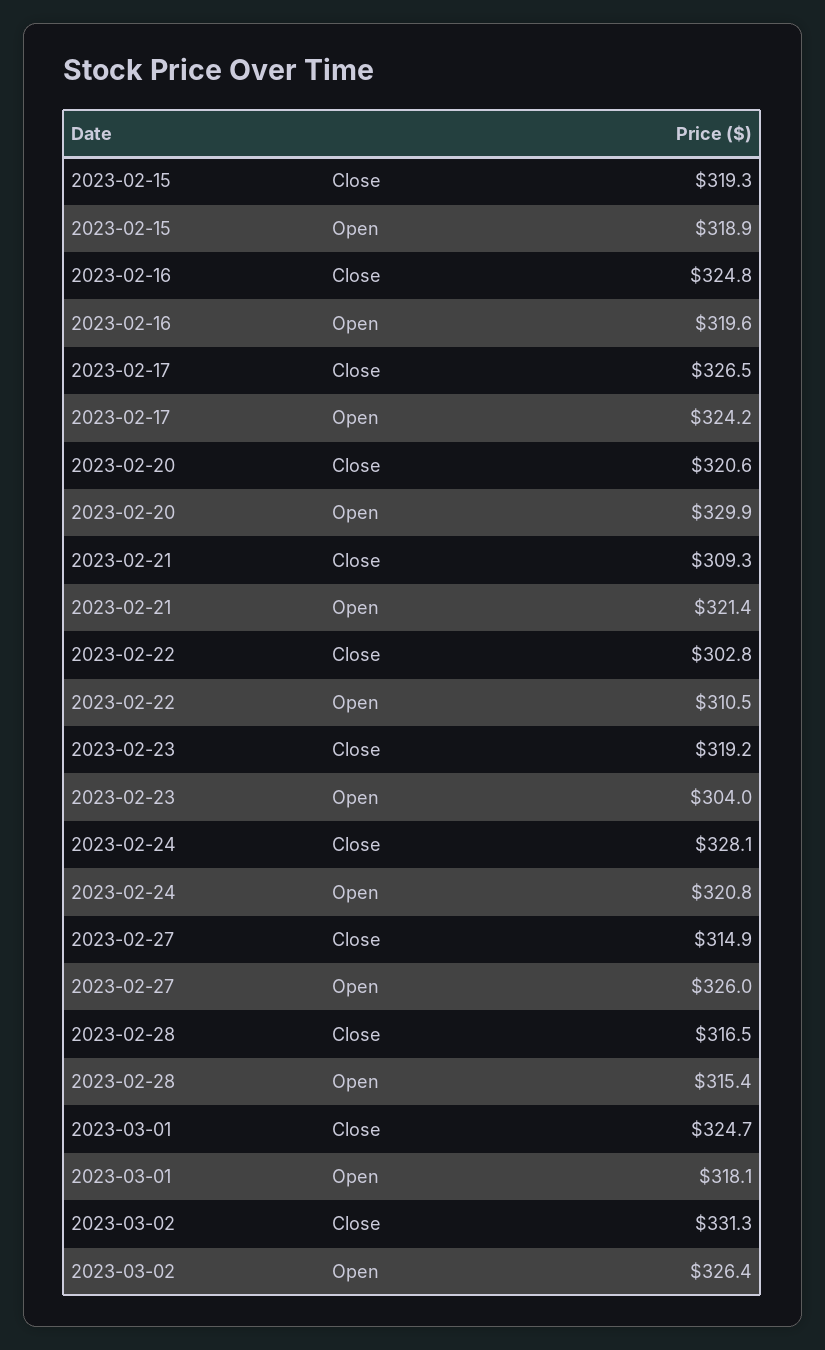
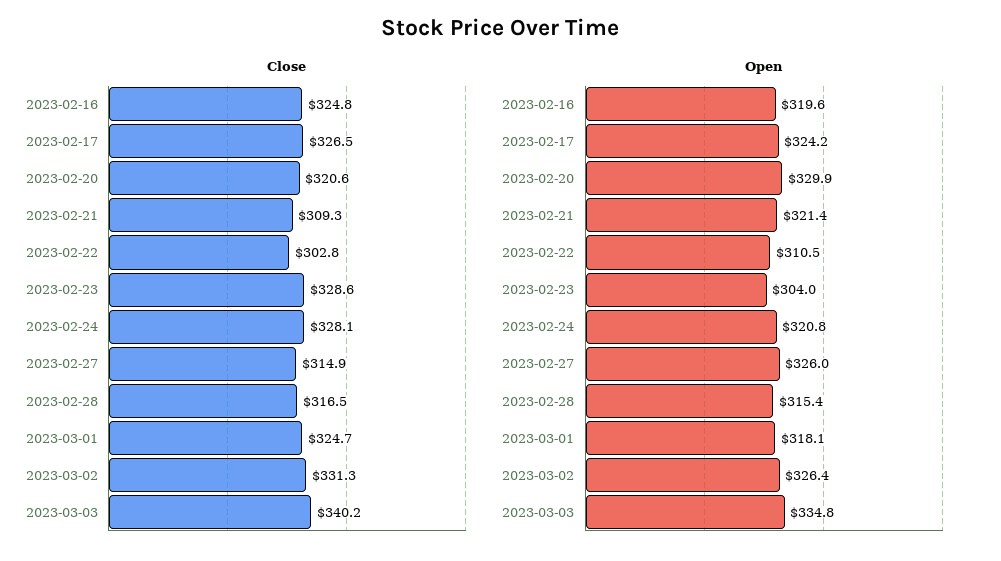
Close, 2023-02-15: 319.3 -> none
Open, 2023-02-15: 318.9 -> none
Close, 2023-02-23: 319.2 -> 328.6
Close, 2023-03-03: none -> 340.2
Open, 2023-03-03: none -> 334.8

